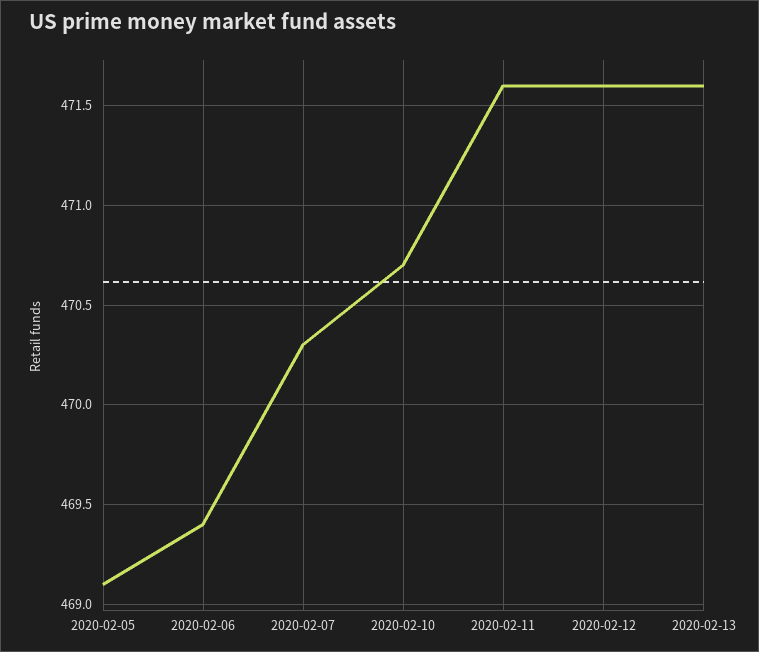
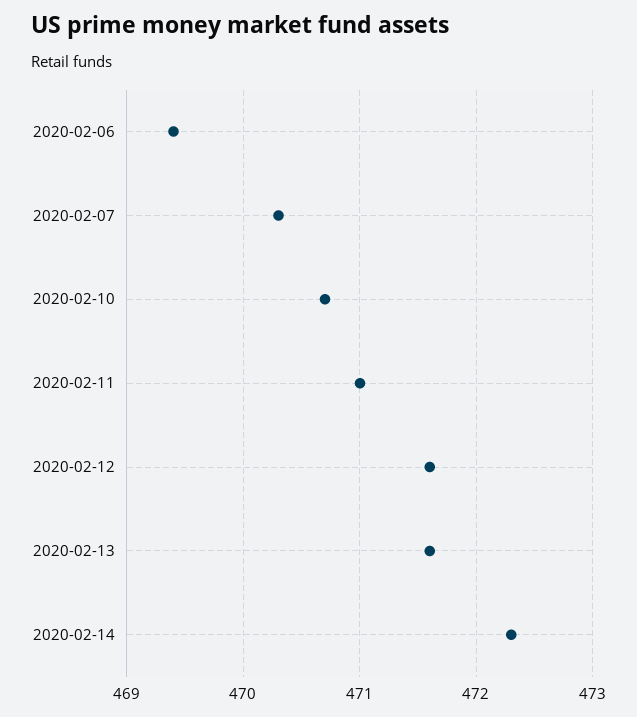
2020-02-05: 469.1 -> none
2020-02-11: 471.6 -> 471
2020-02-14: none -> 472.3

